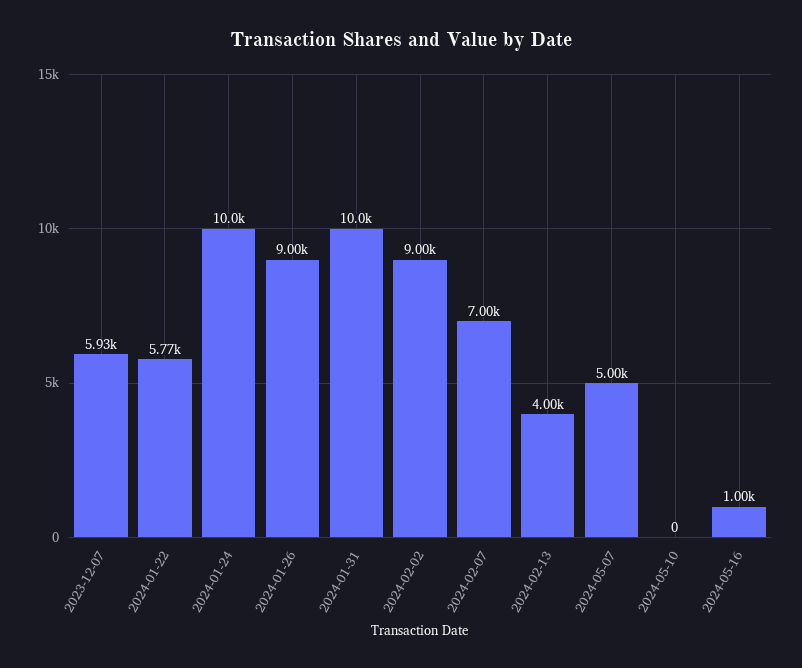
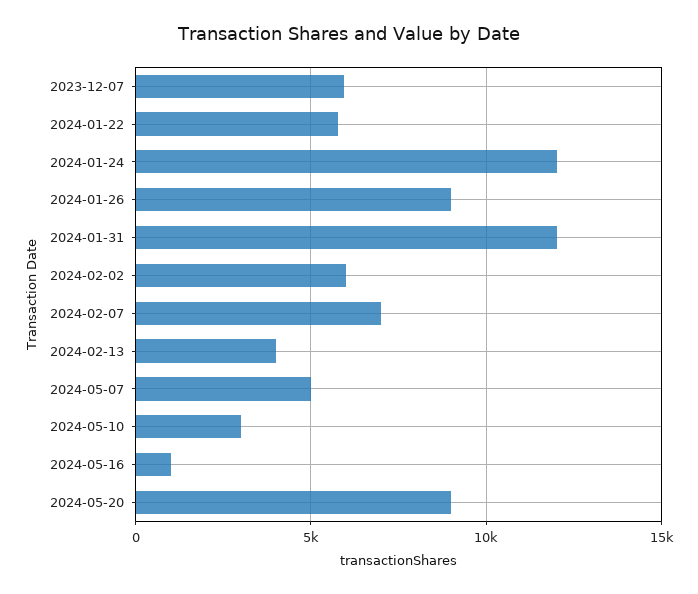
2024-01-24: 10000 -> 12000
2024-01-31: 10000 -> 12000
2024-02-02: 9000 -> 6000
2024-05-10: 0 -> 3000
2024-05-20: none -> 9000

